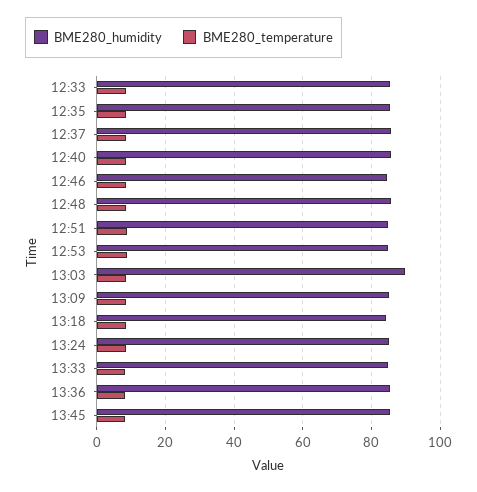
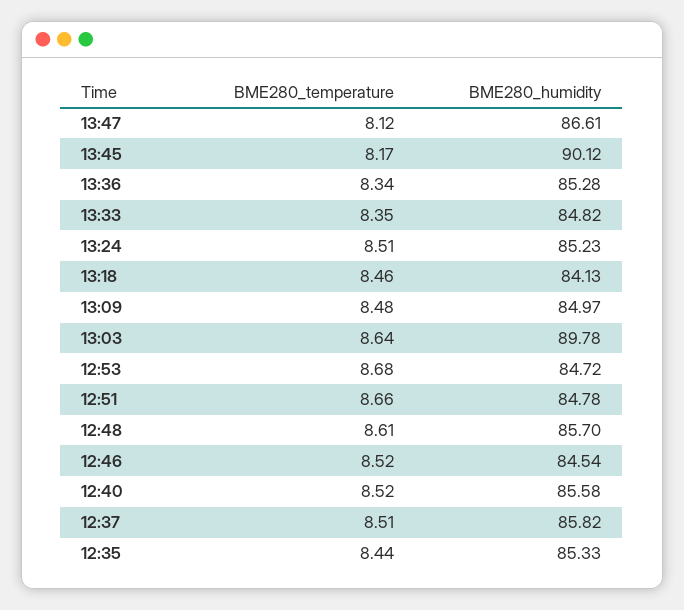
BME280_humidity, 12:33: 86 -> none
BME280_temperature, 12:33: 8 -> none
BME280_humidity, 13:45: 86 -> 90.12
BME280_temperature, 13:47: none -> 8.12
BME280_humidity, 13:47: none -> 86.61

